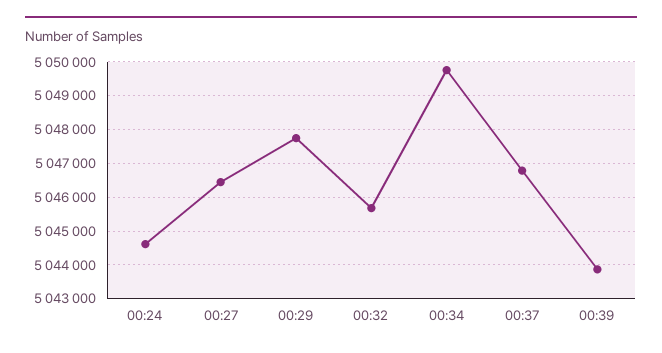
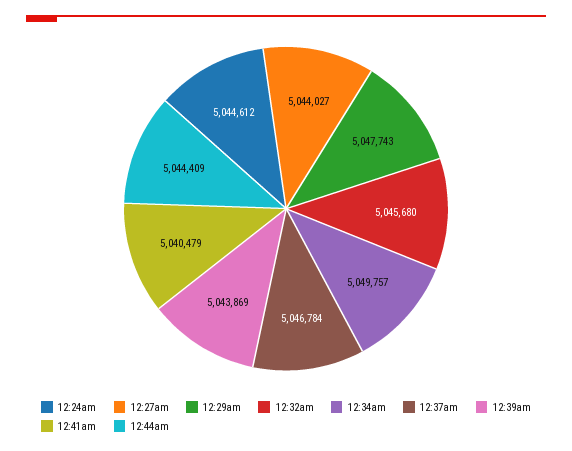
00:27: 5046400 -> 5044027
12:41am: none -> 5040479
12:44am: none -> 5044409

